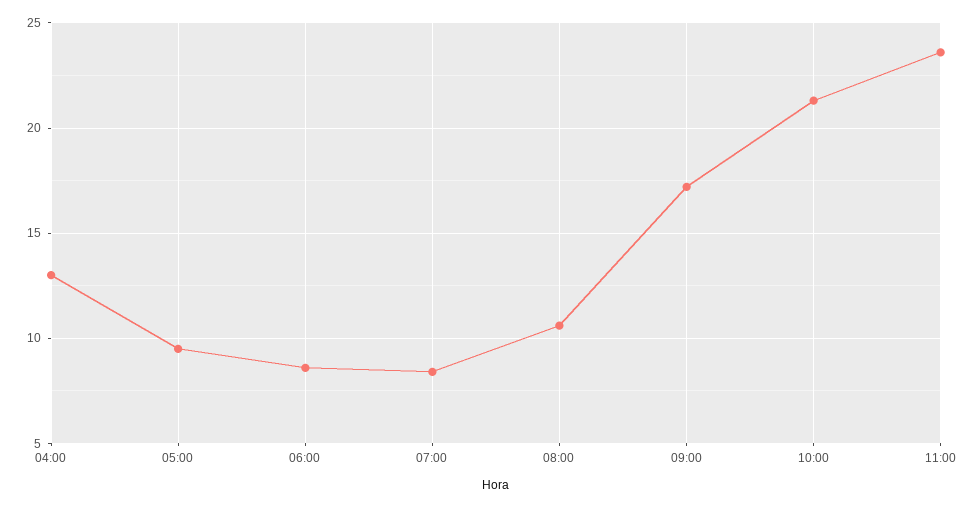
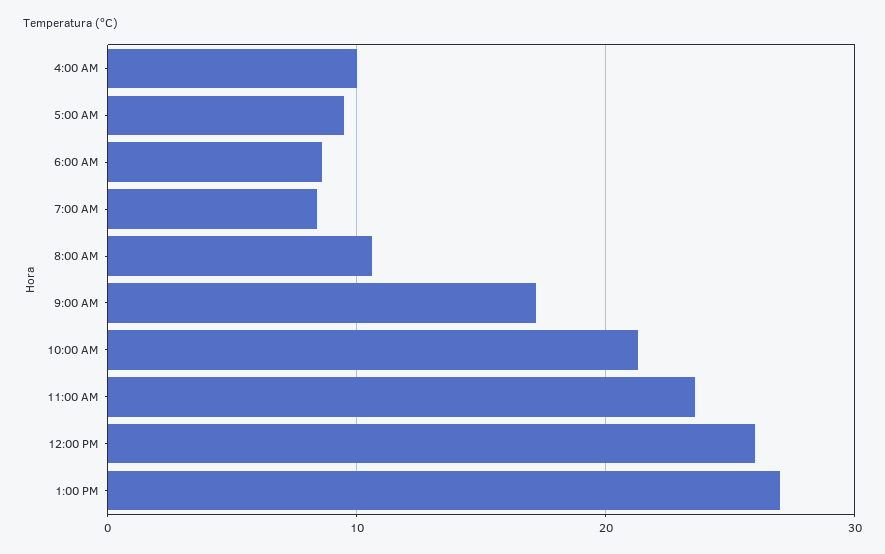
04:00: 13 -> 10
12:00 PM: none -> 26
1:00 PM: none -> 27

